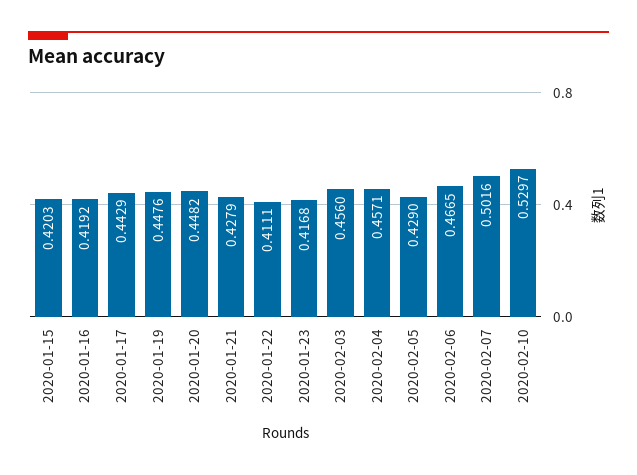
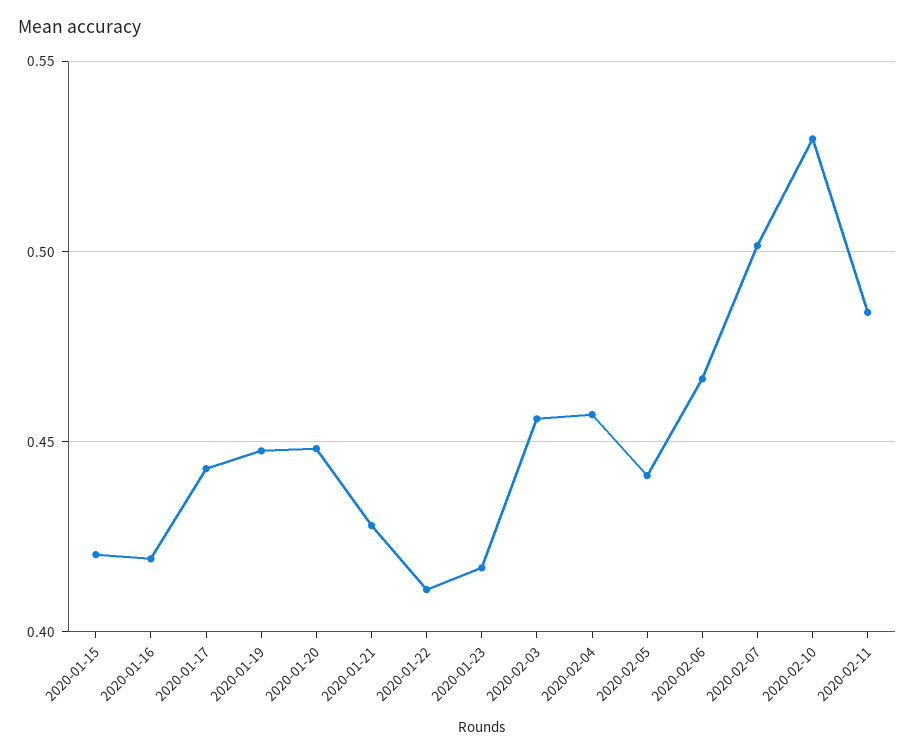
2020-02-05: 0.429 -> 0.44
2020-02-11: none -> 0.485

